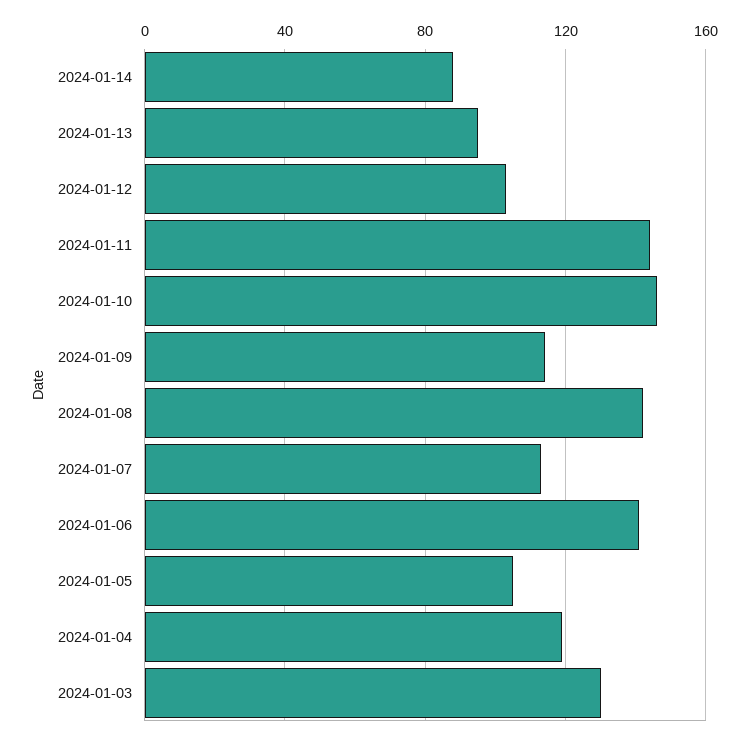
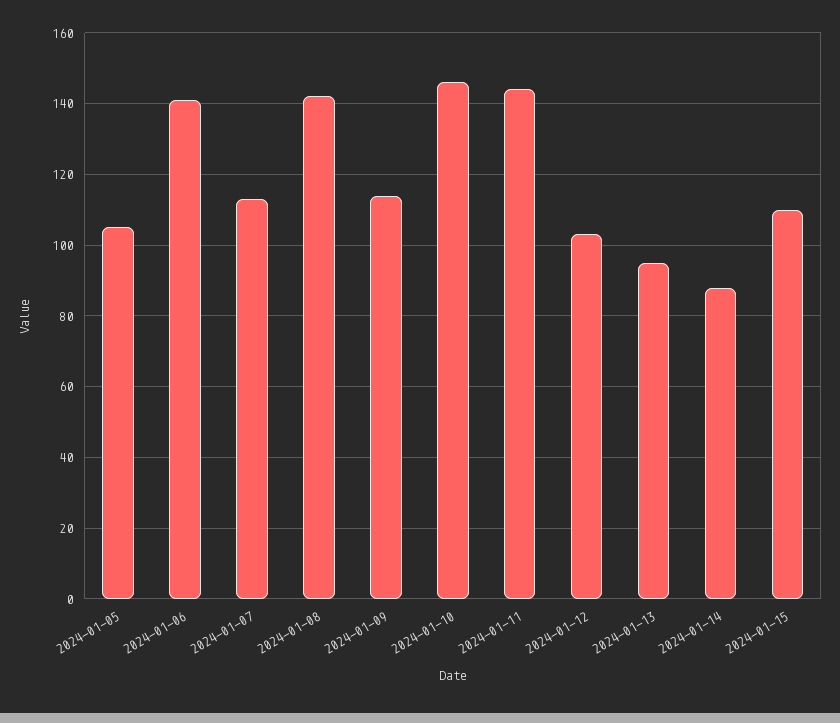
2024-01-04: 120 -> none
2024-01-03: 130 -> none
2024-01-15: none -> 110

